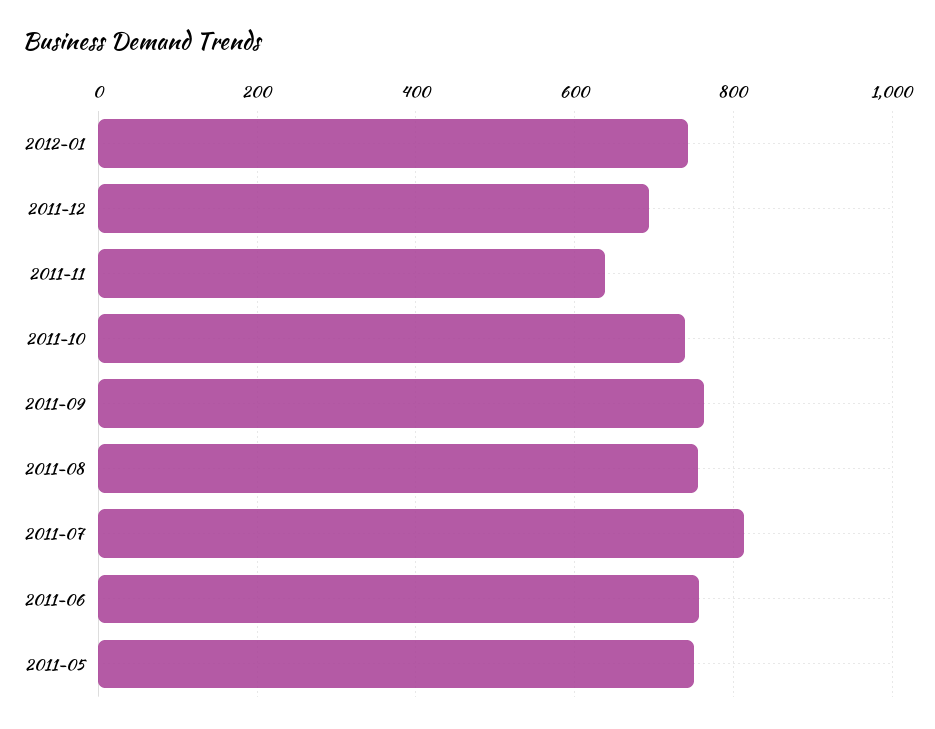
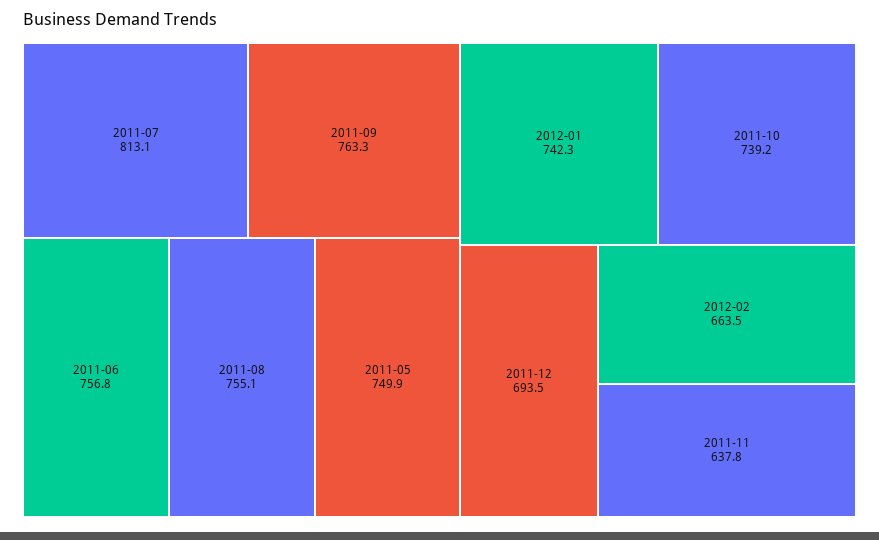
2012-02: none -> 663.5

